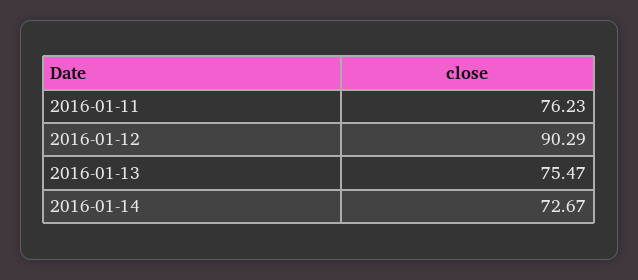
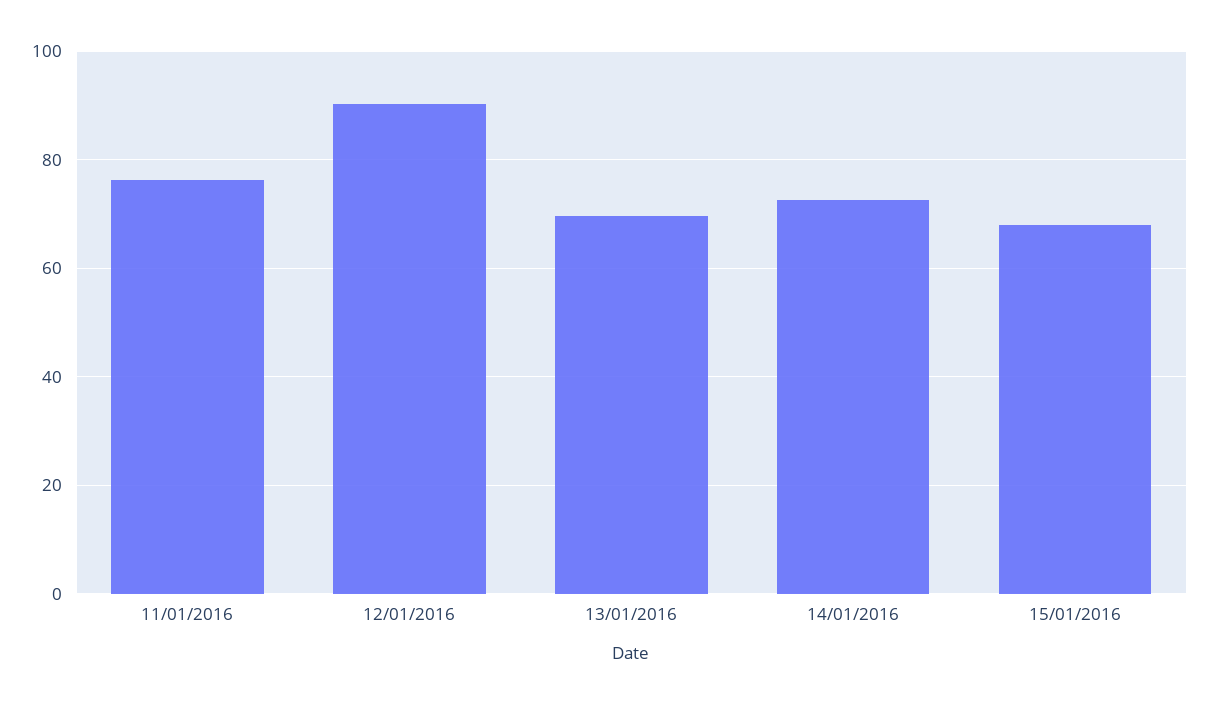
2016-01-13: 75.47 -> 70
15/01/2016: none -> 68

